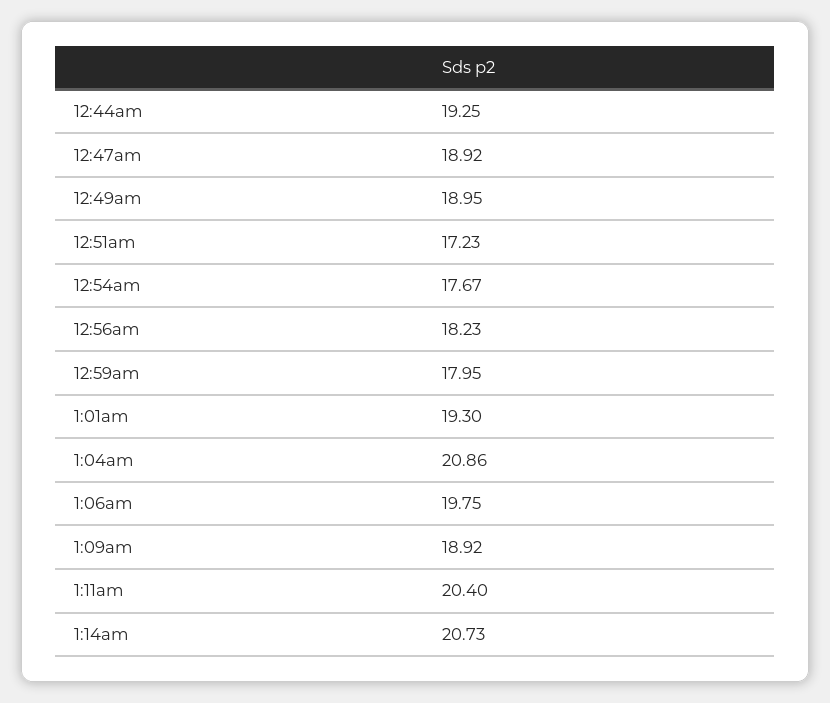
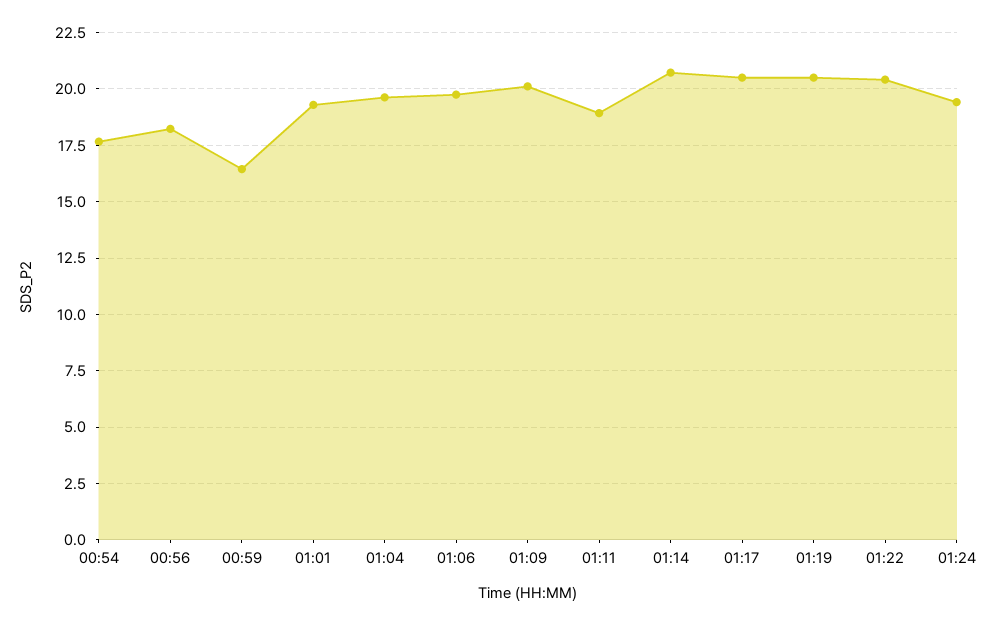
12:44am: 19.25 -> none
12:47am: 18.92 -> none
12:49am: 18.95 -> none
12:51am: 17.23 -> none
12:59am: 17.95 -> 16.5
1:04am: 20.86 -> 19.5
1:09am: 18.92 -> 20
1:11am: 20.4 -> 19
01:17: none -> 20.5
01:19: none -> 20.5
01:22: none -> 20.5
01:24: none -> 19.5

